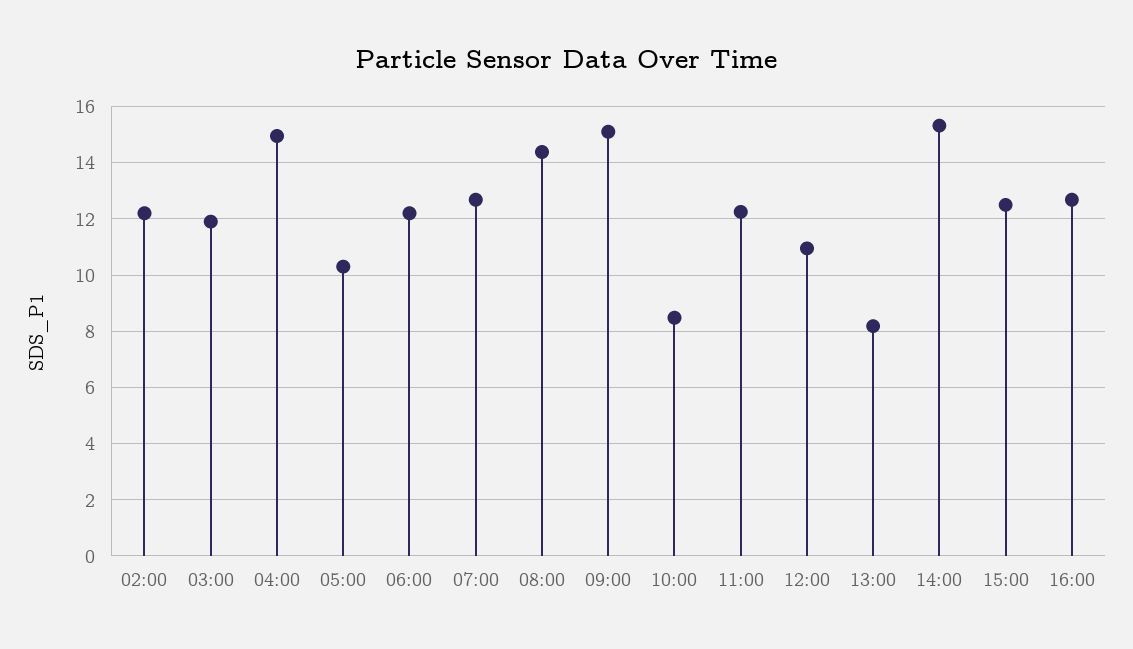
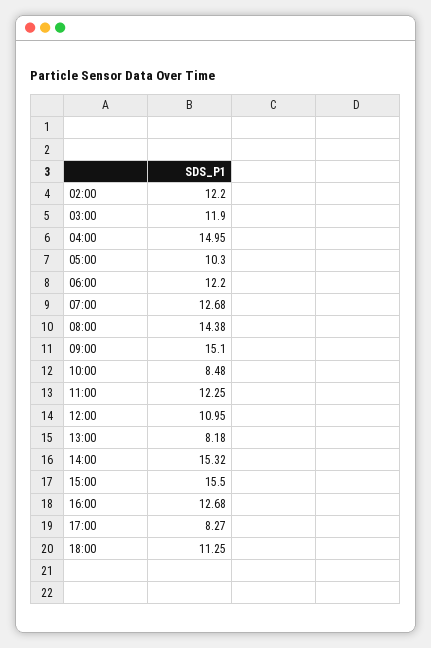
15:00: 12.5 -> 15.5
17:00: none -> 8.27
18:00: none -> 11.25

